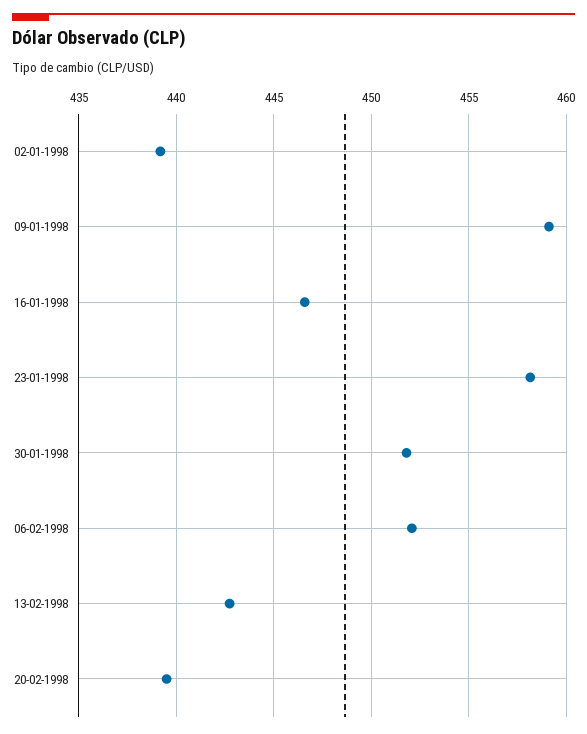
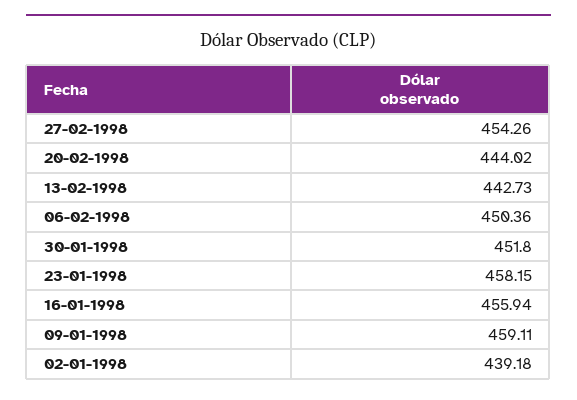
16-01-1998: 446.5 -> 455.94
06-02-1998: 452 -> 450.36
20-02-1998: 439.5 -> 444.02
27-02-1998: none -> 454.26

